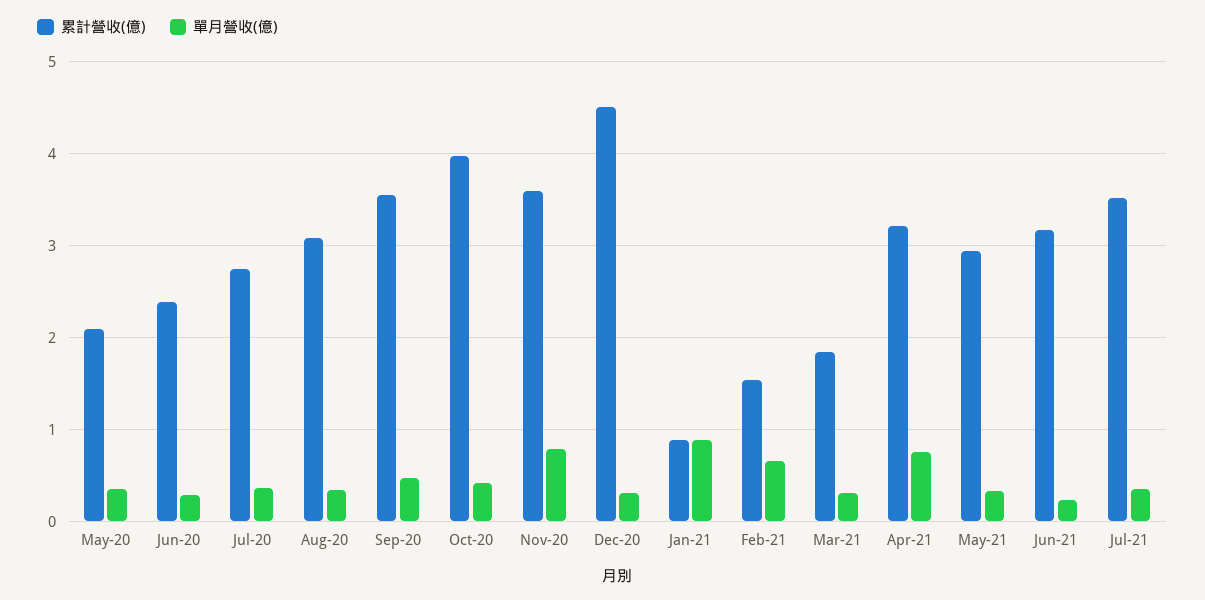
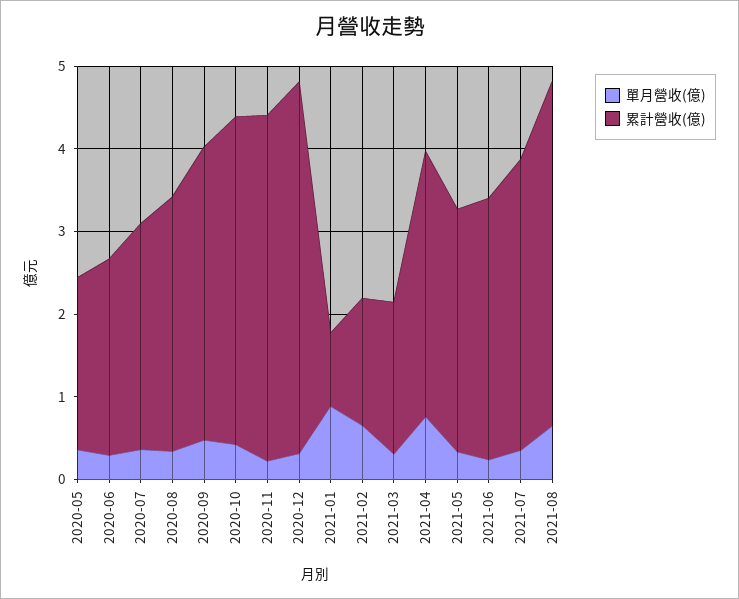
累計營收(億), Nov-20: 3.6 -> 4.2
單月營收(億), Nov-20: 0.8 -> 0.2
單月營收(億), 2021-08: none -> 0.6
累計營收(億), 2021-08: none -> 4.2

